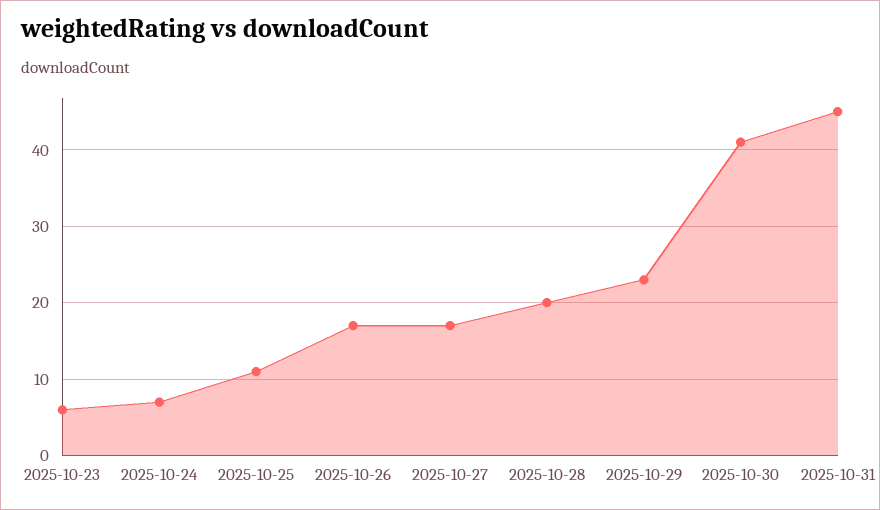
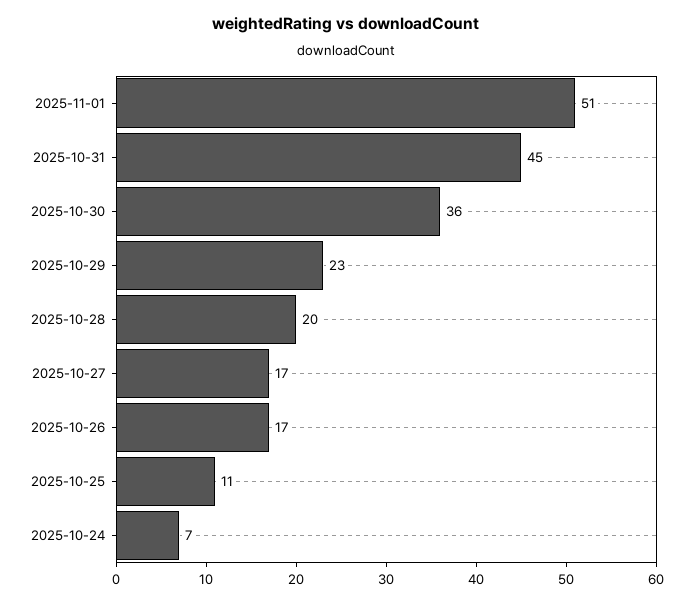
2025-10-23: 6 -> none
2025-10-30: 41 -> 36
2025-11-01: none -> 51

